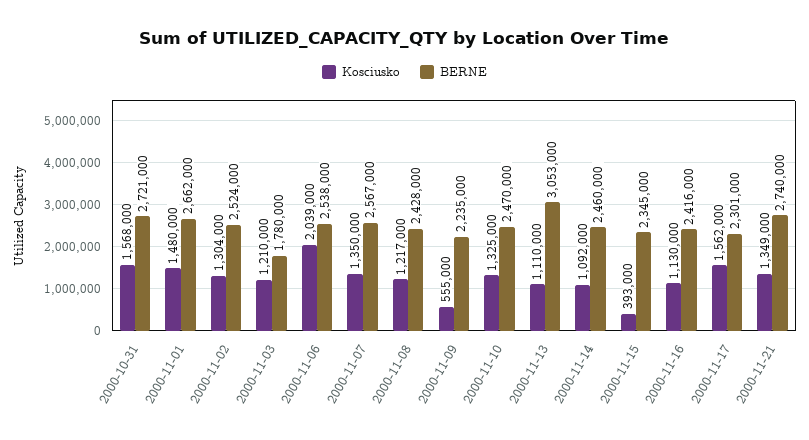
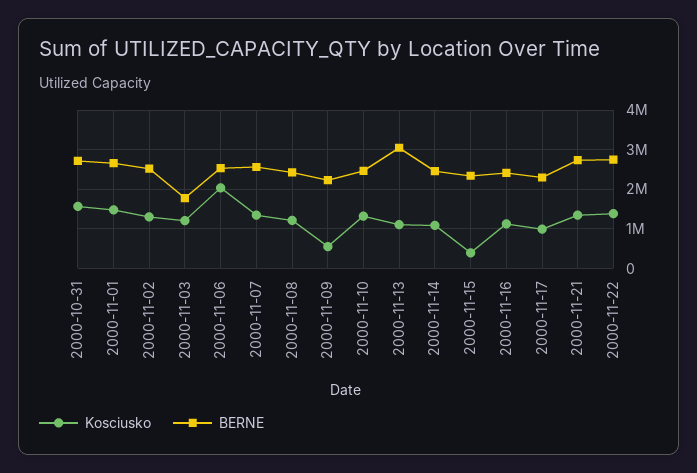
Kosciusko, 2000-11-17: 1562000 -> 1000000
Kosciusko, 2000-11-22: none -> 1400000
BERNE, 2000-11-22: none -> 2800000

